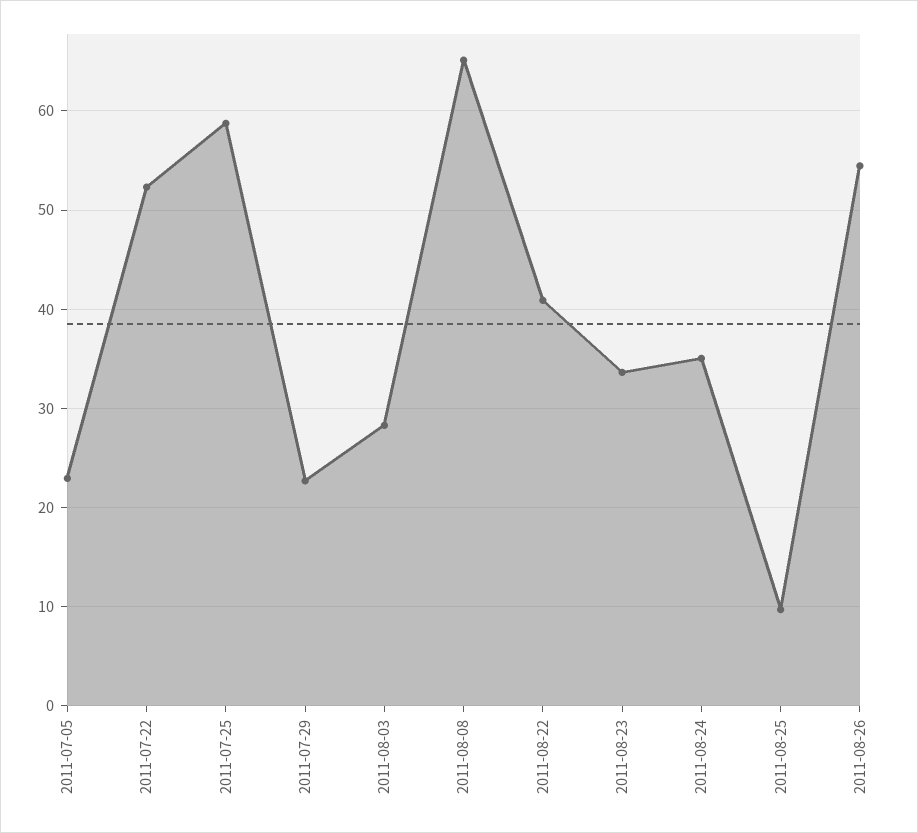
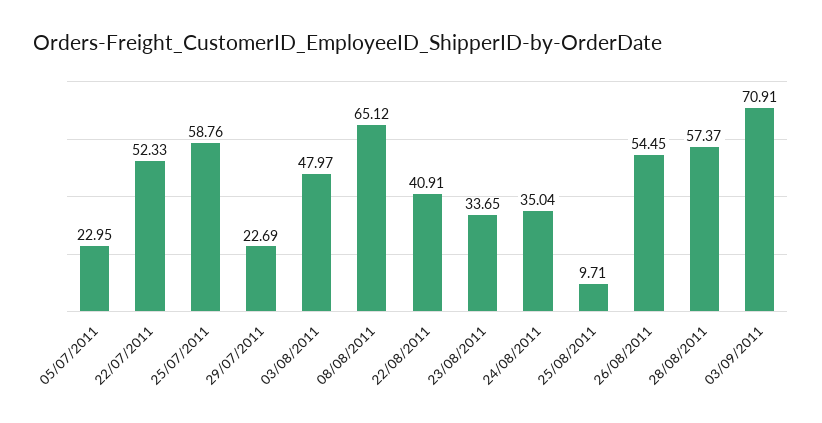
2011-08-03: 28 -> 47.97
28/08/2011: none -> 57.37
03/09/2011: none -> 70.91

